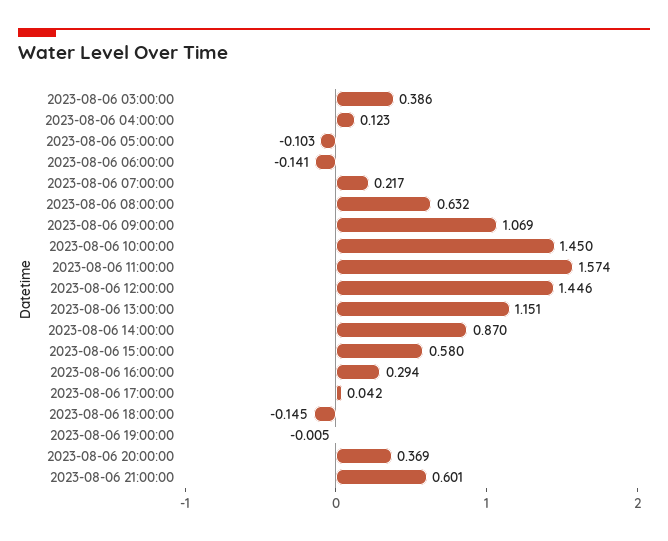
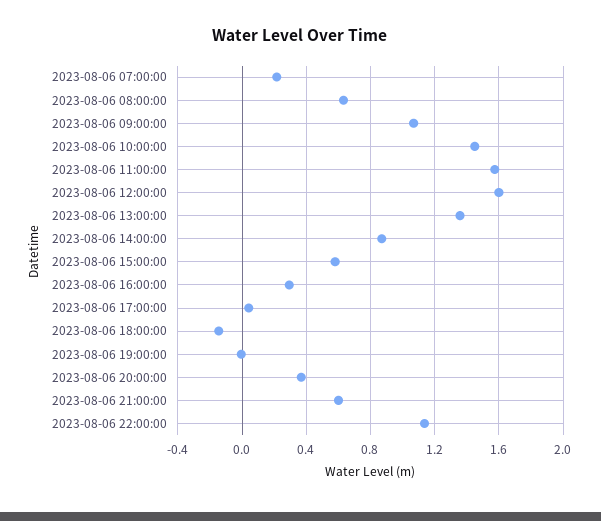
2023-08-06 03:00:00: 0.386 -> none
2023-08-06 04:00:00: 0.123 -> none
2023-08-06 05:00:00: -0.103 -> none
2023-08-06 06:00:00: -0.141 -> none
2023-08-06 12:00:00: 1.446 -> 1.6
2023-08-06 13:00:00: 1.151 -> 1.35
2023-08-06 22:00:00: none -> 1.15

